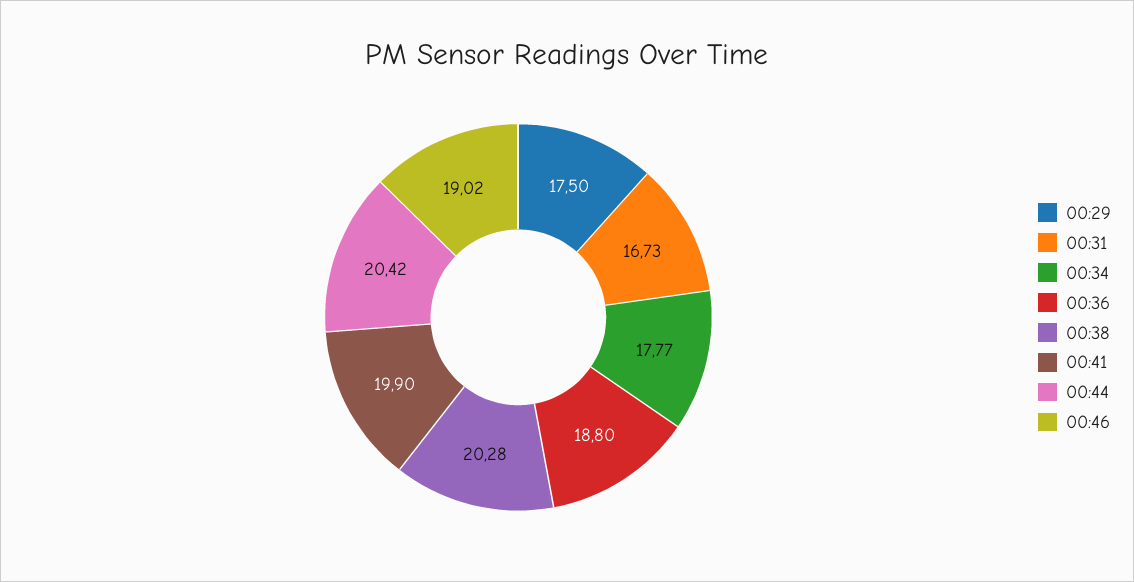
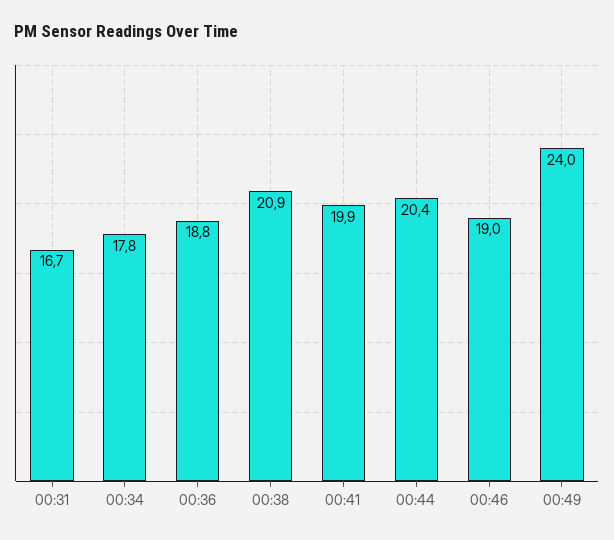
00:29: 17.5 -> none
00:38: 20.28 -> 20.9
00:49: none -> 24

